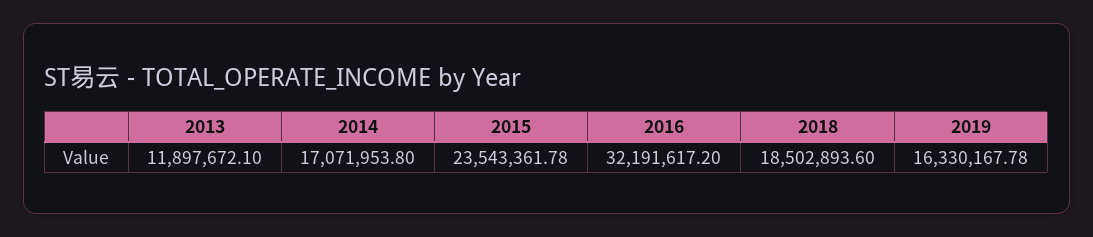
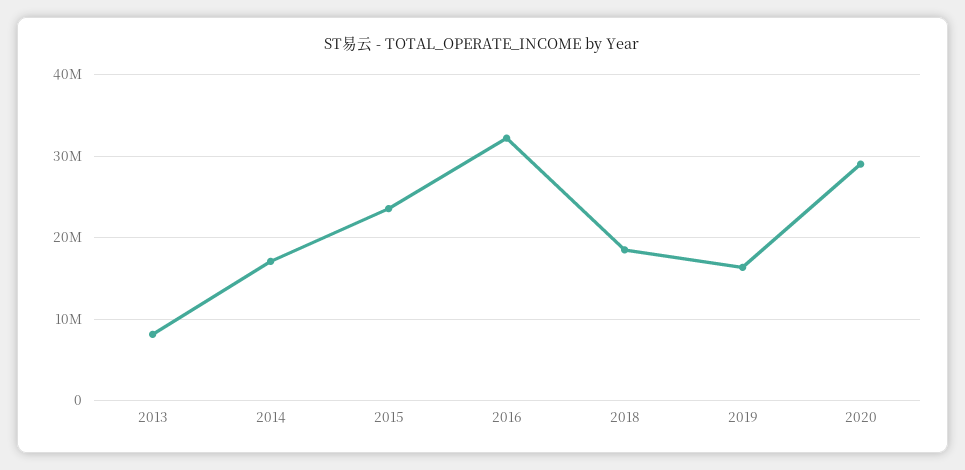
2013: 11897672.1 -> 8000000
2020: none -> 29000000

